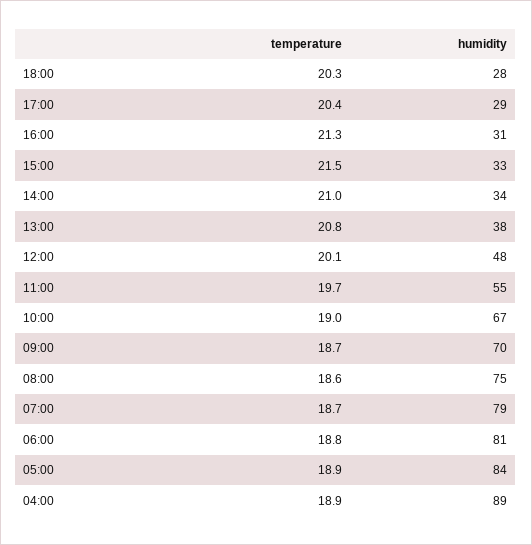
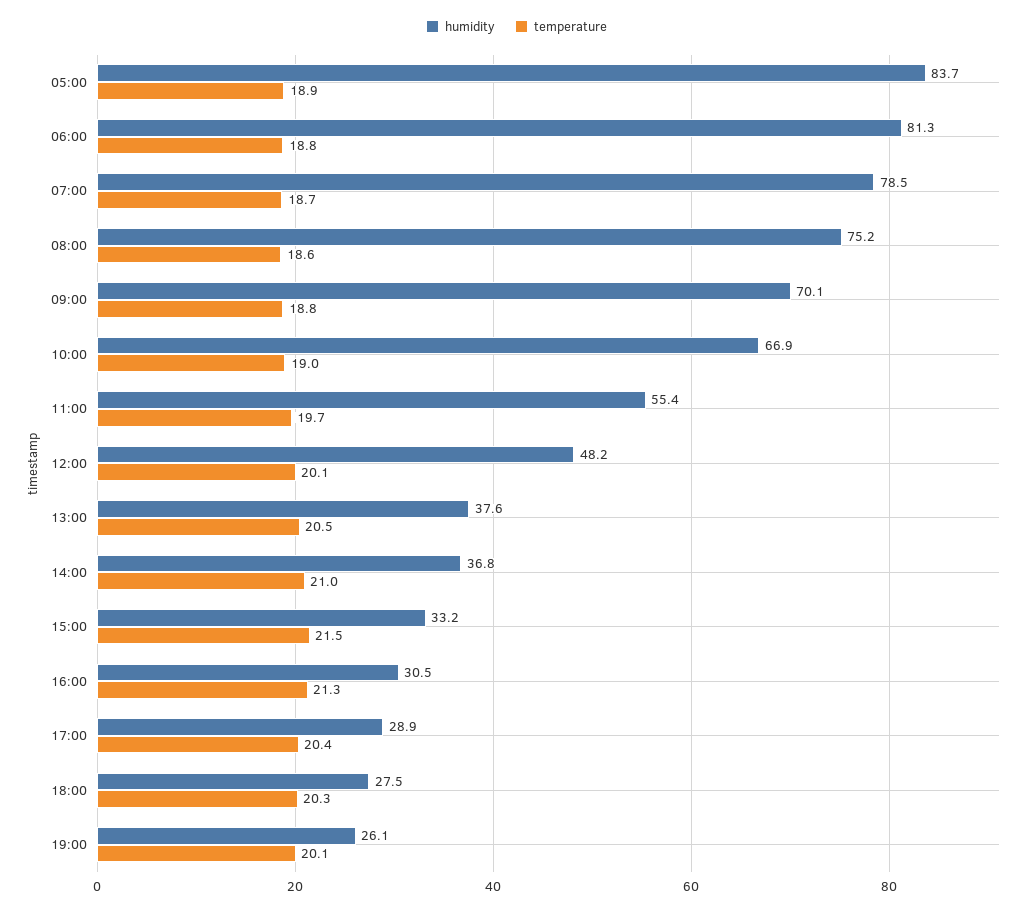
humidity, 14:00: 34 -> 36.8
temperature, 13:00: 20.8 -> 20.5
temperature, 09:00: 18.7 -> 18.8
temperature, 04:00: 18.9 -> none
humidity, 04:00: 89 -> none
humidity, 19:00: none -> 26.1
temperature, 19:00: none -> 20.1

